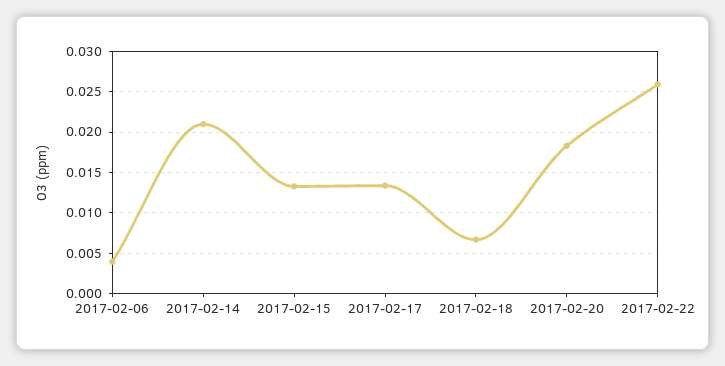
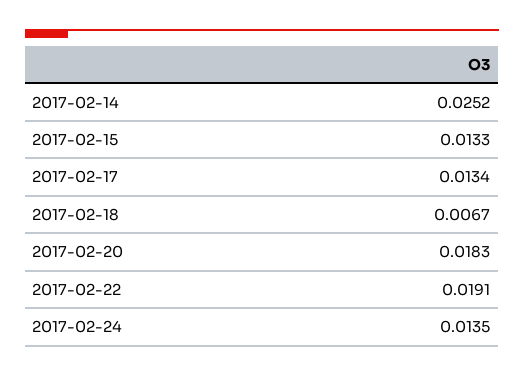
2017-02-06: 0.004 -> none
2017-02-14: 0.021 -> 0.0252
2017-02-22: 0.026 -> 0.0191
2017-02-24: none -> 0.0135

